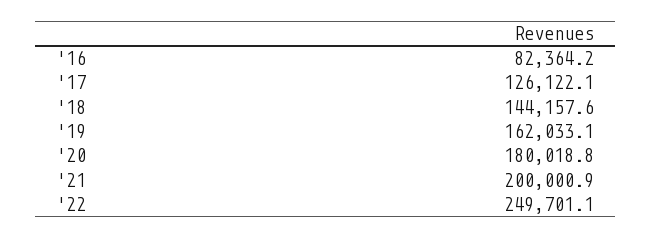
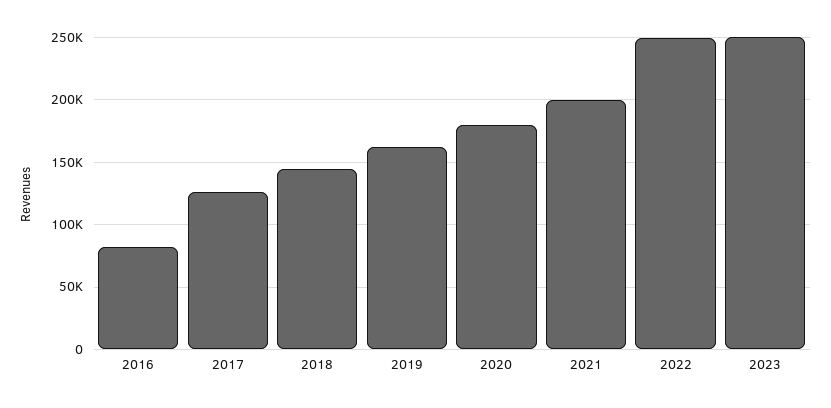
2023: none -> 250000

